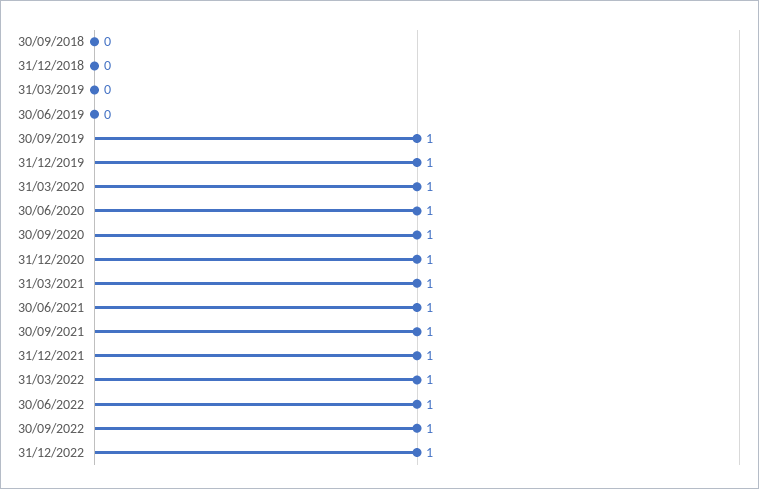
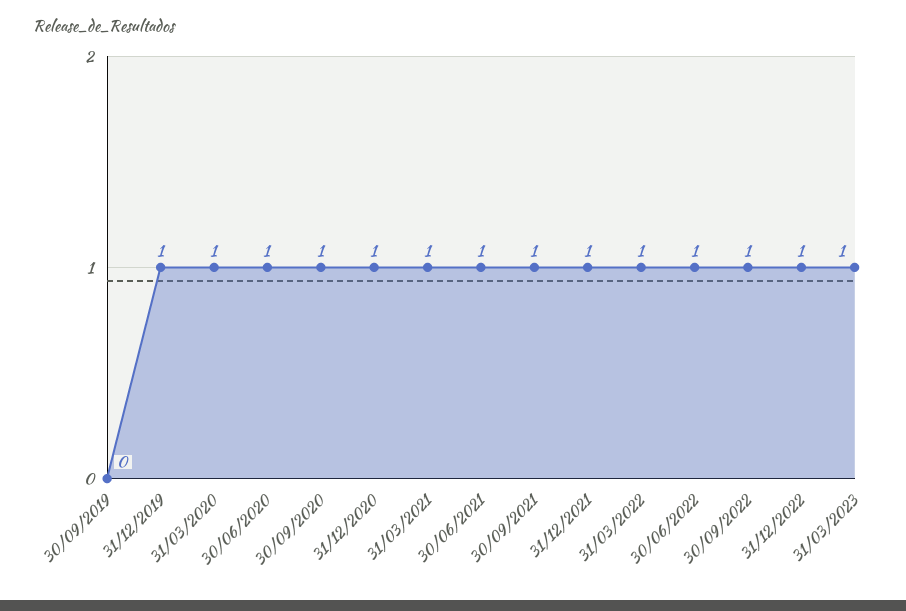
30/09/2018: 0 -> none
31/12/2018: 0 -> none
31/03/2019: 0 -> none
30/06/2019: 0 -> none
30/09/2019: 1 -> 0
31/03/2023: none -> 1

